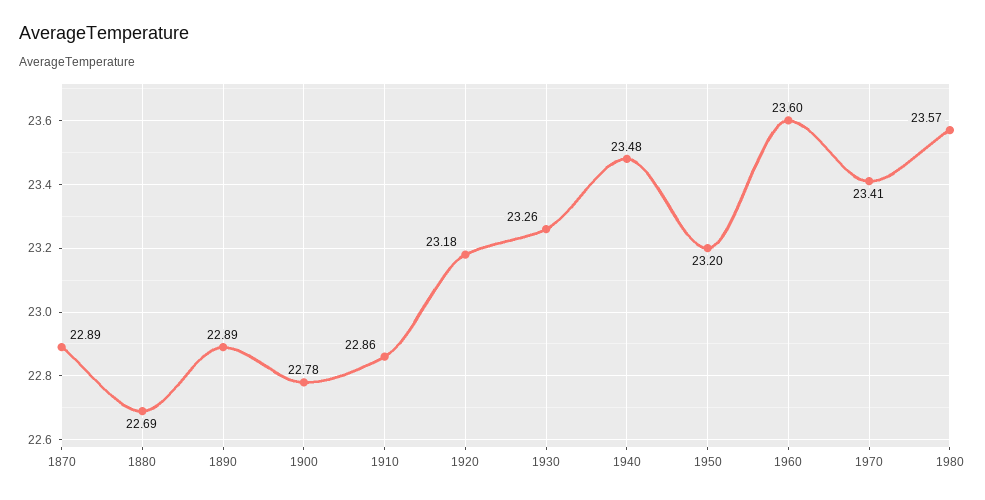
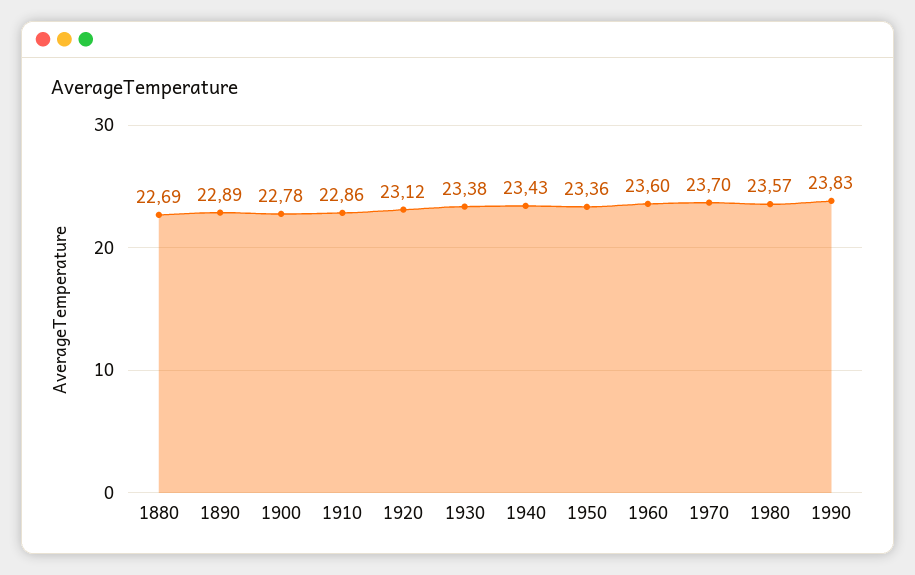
1870: 22.89 -> none
1920: 23.18 -> 23.12
1930: 23.26 -> 23.38
1940: 23.48 -> 23.43
1950: 23.2 -> 23.36
1970: 23.41 -> 23.7
1990: none -> 23.83

